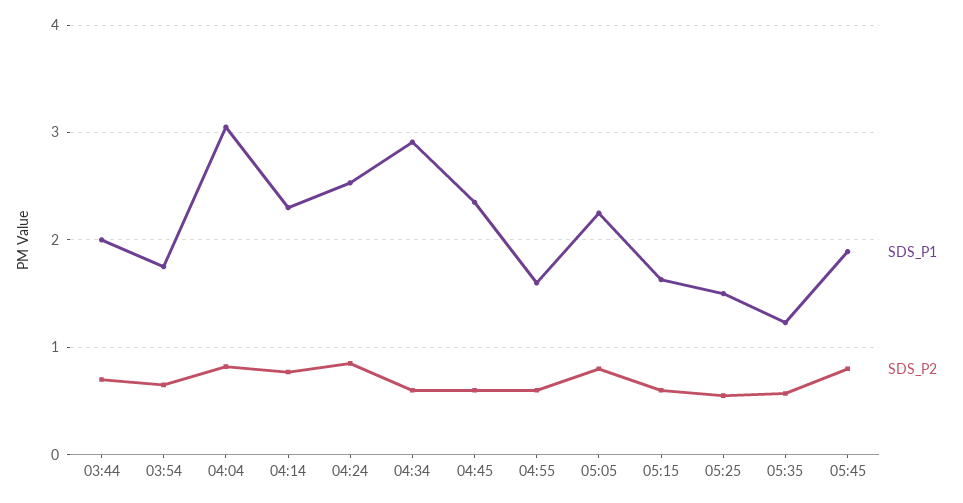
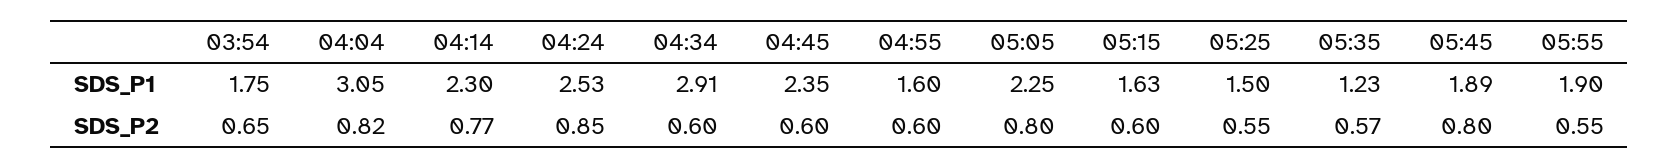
SDS_P1, 03:44: 2 -> none
SDS_P2, 03:44: 0.7 -> none
SDS_P1, 05:55: none -> 1.9
SDS_P2, 05:55: none -> 0.55

